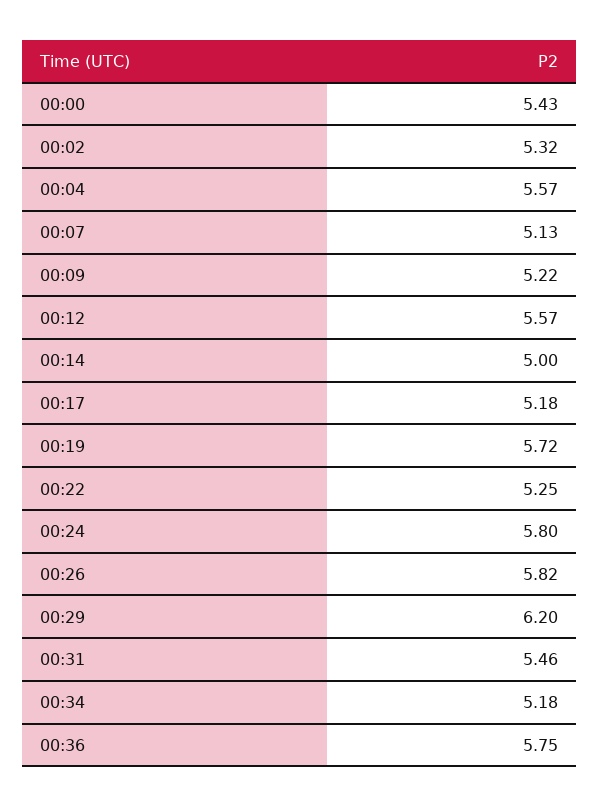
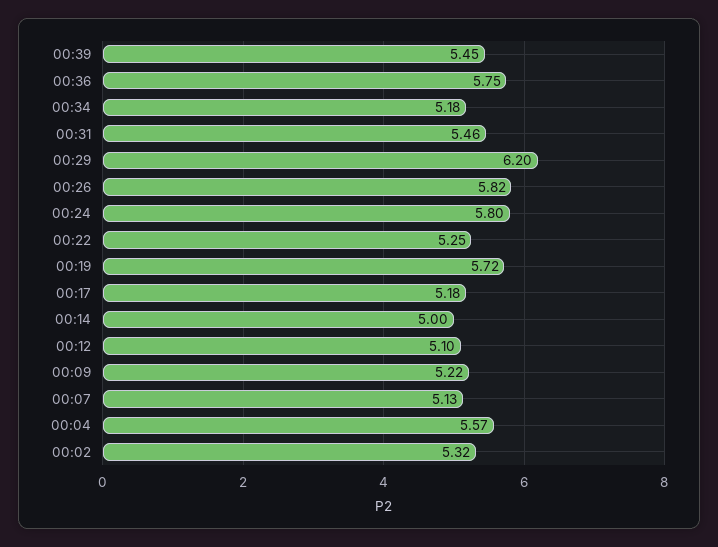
00:00: 5.43 -> none
00:12: 5.57 -> 5.1
00:39: none -> 5.45

